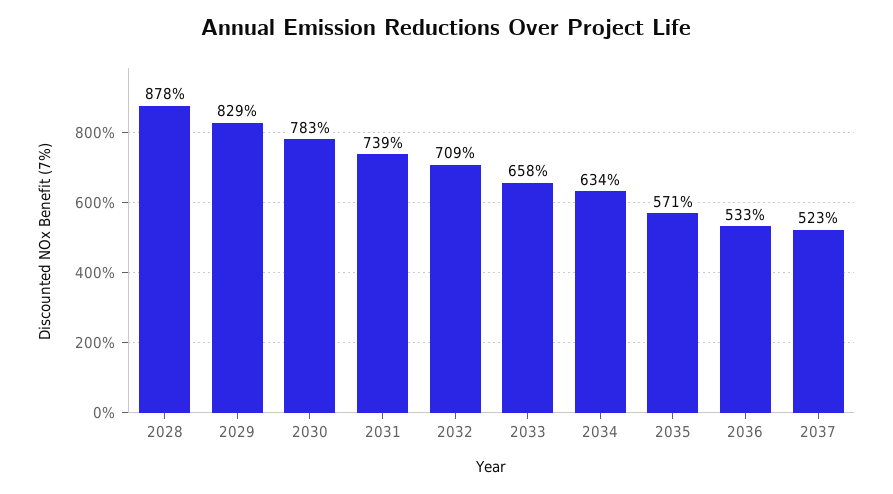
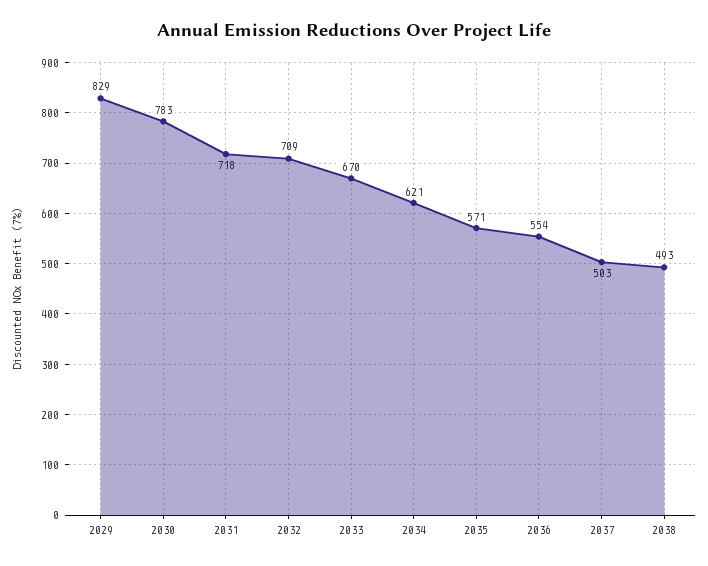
2028: 878 -> none
2031: 739 -> 718
2033: 658 -> 670
2034: 634 -> 621
2036: 533 -> 554
2037: 523 -> 503
2038: none -> 493

